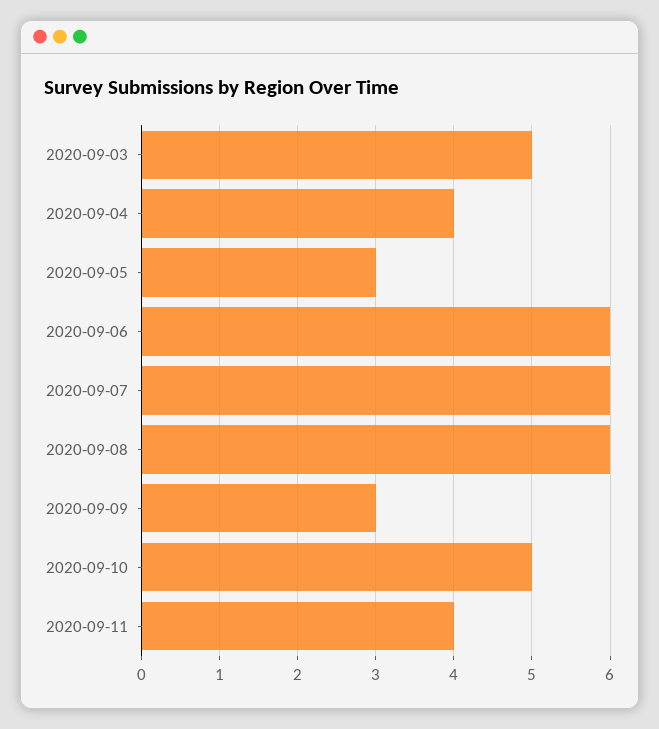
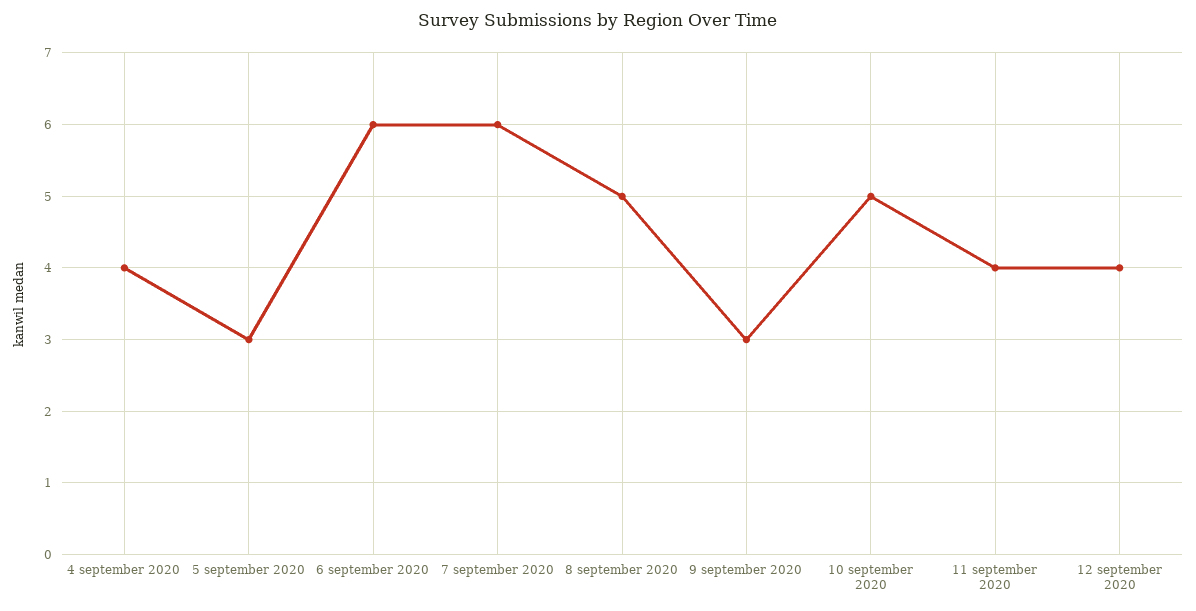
2020-09-03: 5 -> none
2020-09-08: 6 -> 5
12 september 2020: none -> 4

